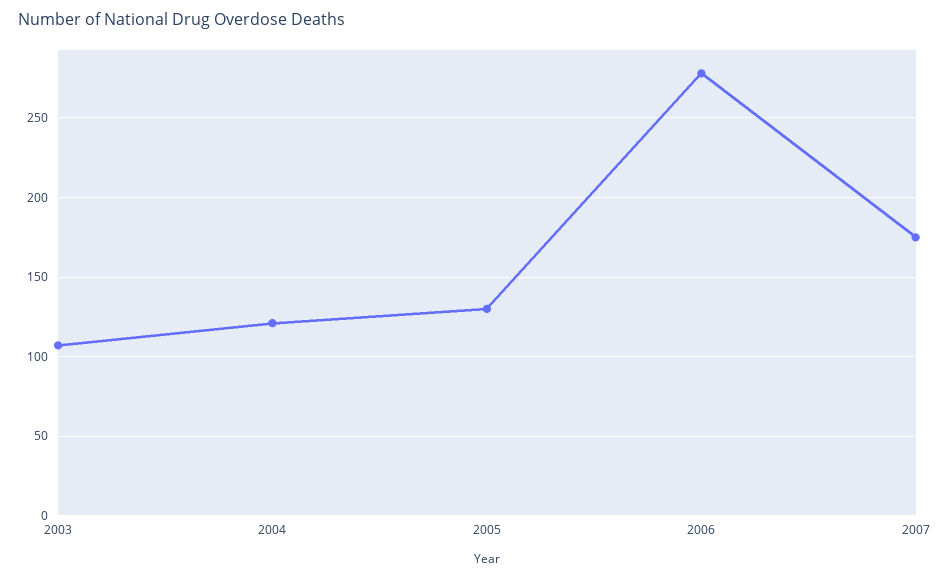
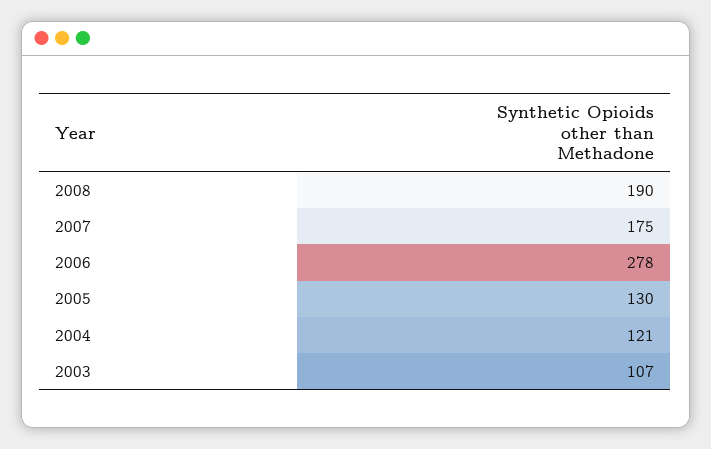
2008: none -> 190

